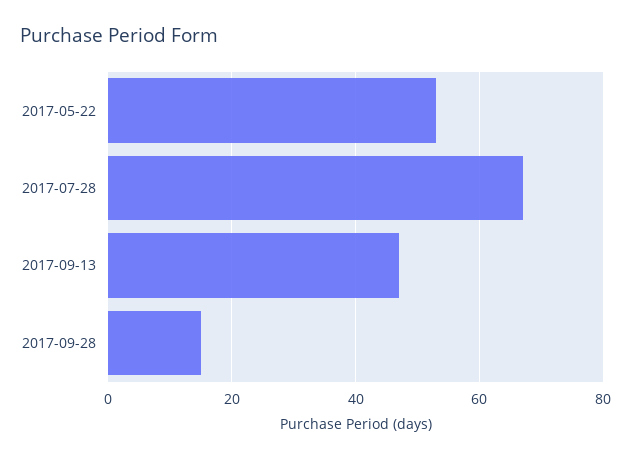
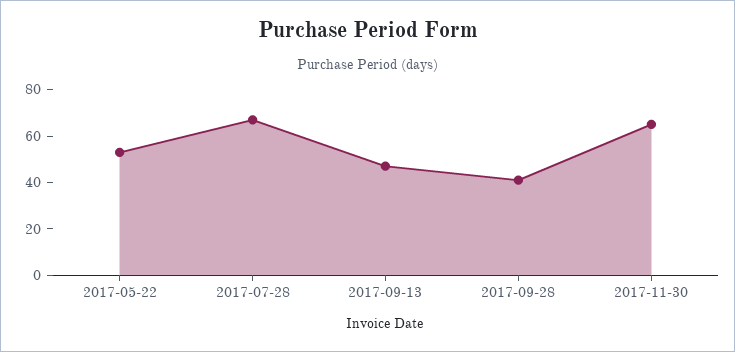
2017-09-28: 15 -> 40
2017-11-30: none -> 65

